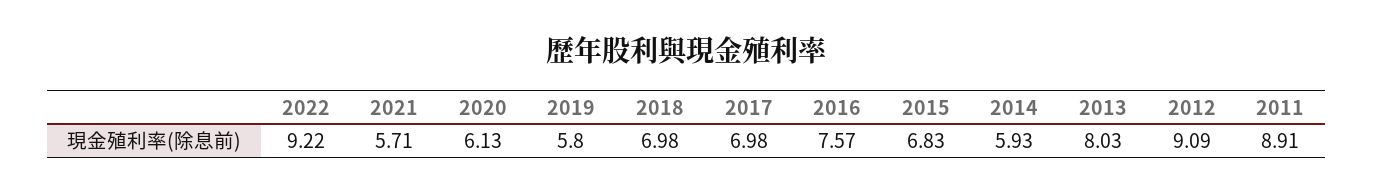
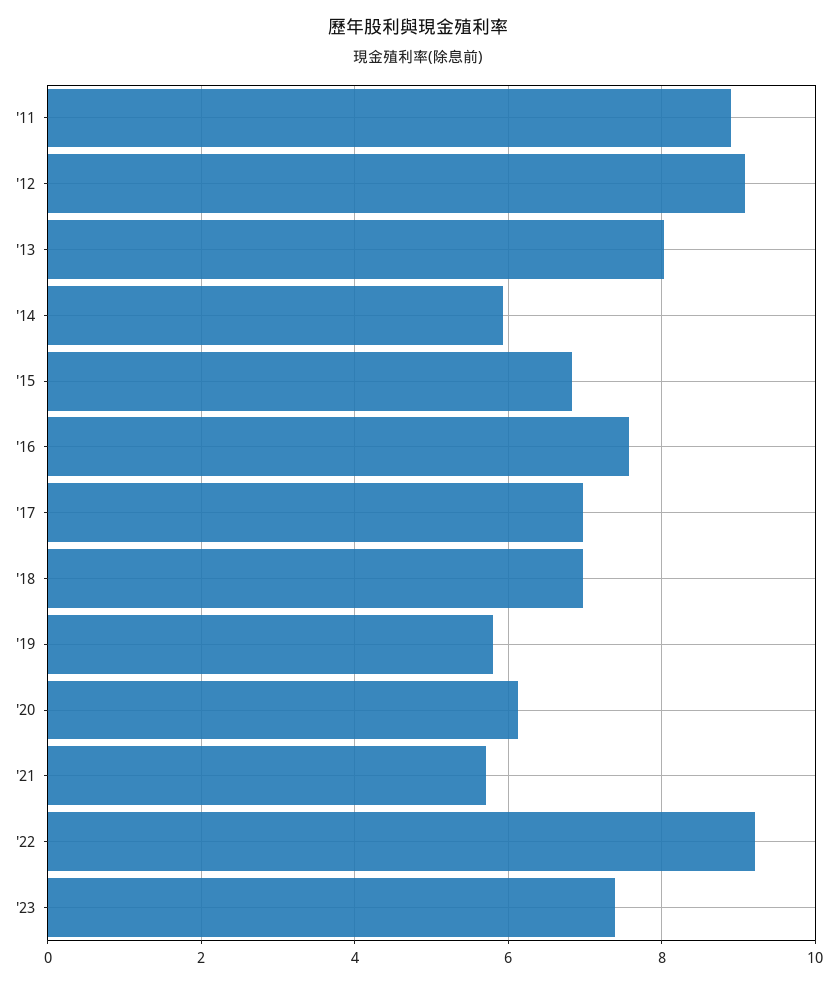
'23: none -> 7.4

